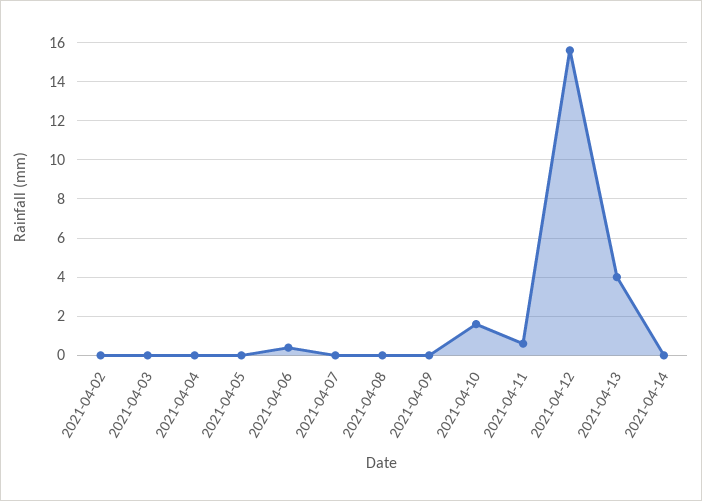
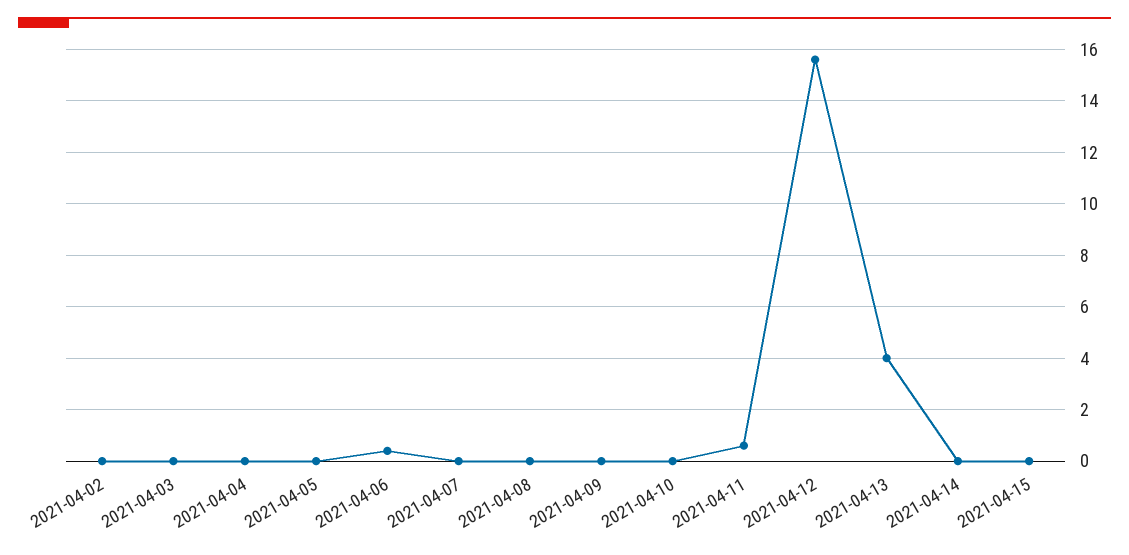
2021-04-10: 1.5 -> 0
2021-04-15: none -> 0

